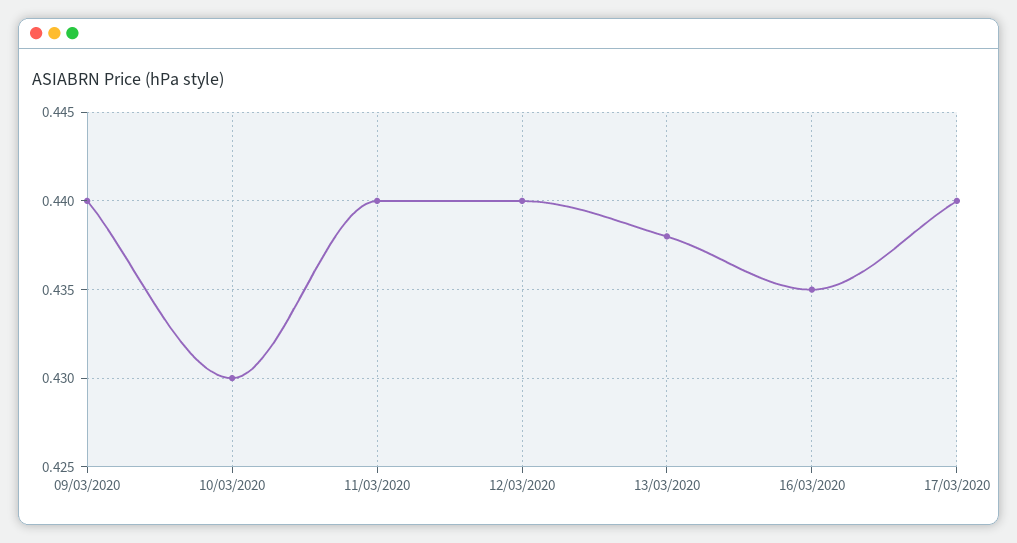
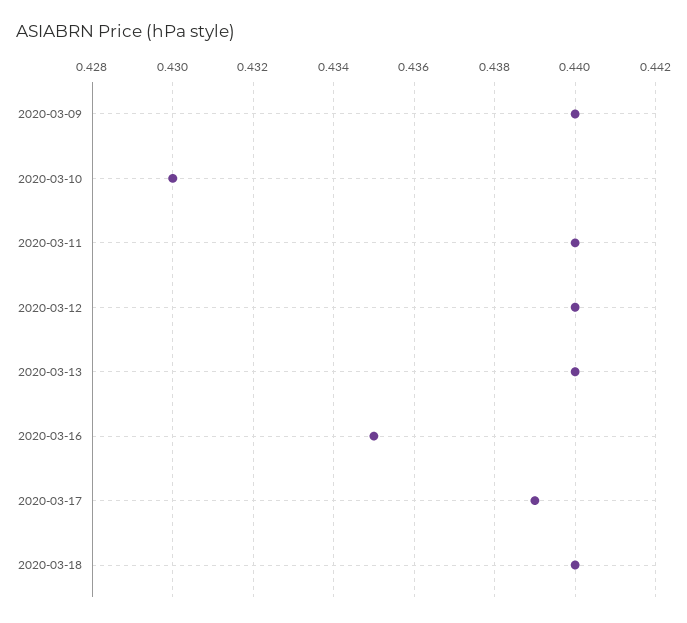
13/03/2020: 0.438 -> 0.44
17/03/2020: 0.44 -> 0.439
2020-03-18: none -> 0.44

